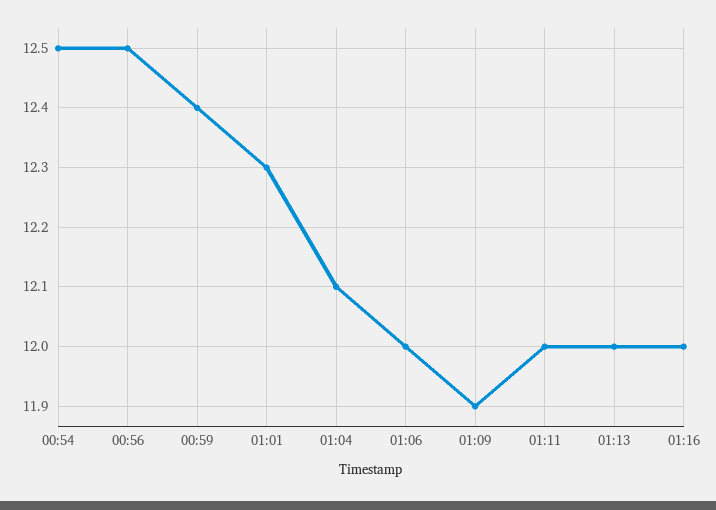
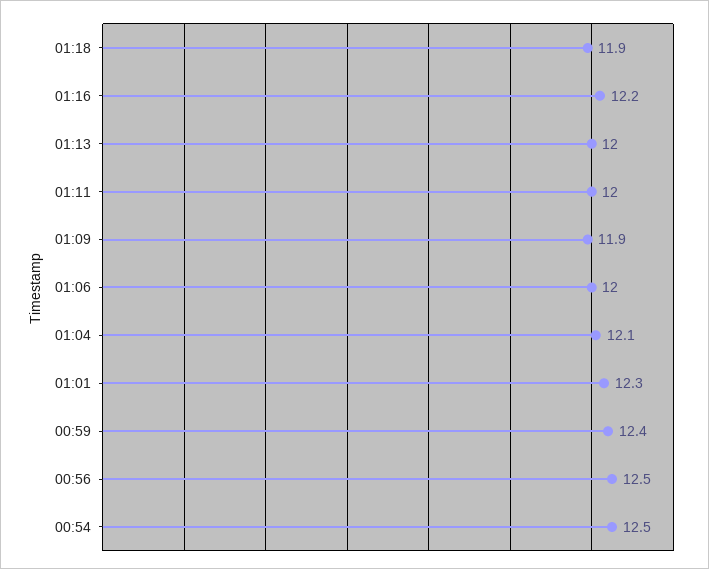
01:16: 12 -> 12.2
01:18: none -> 11.9

